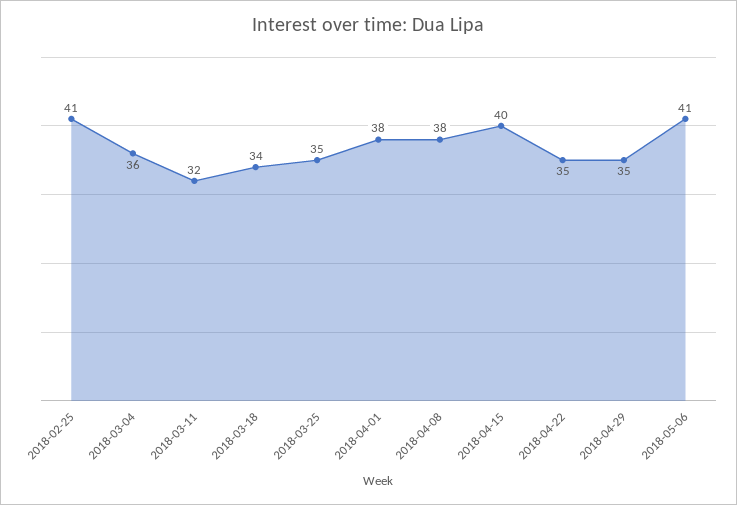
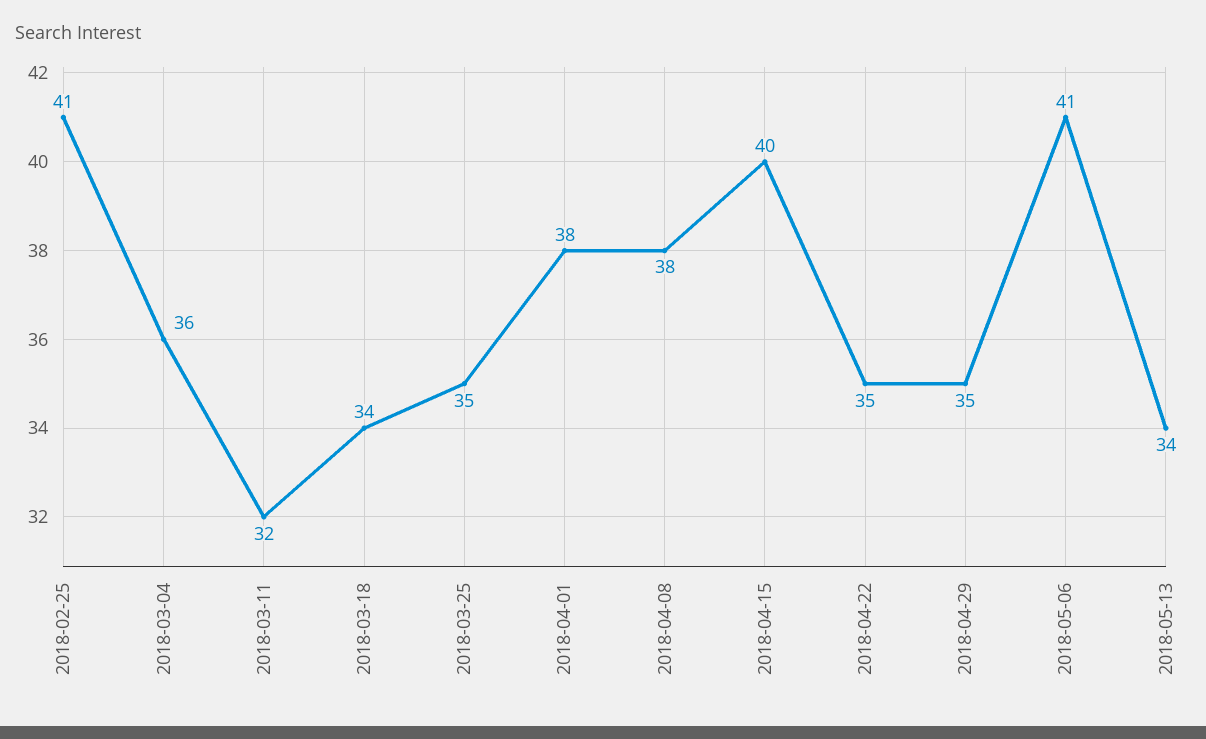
2018-05-13: none -> 34

